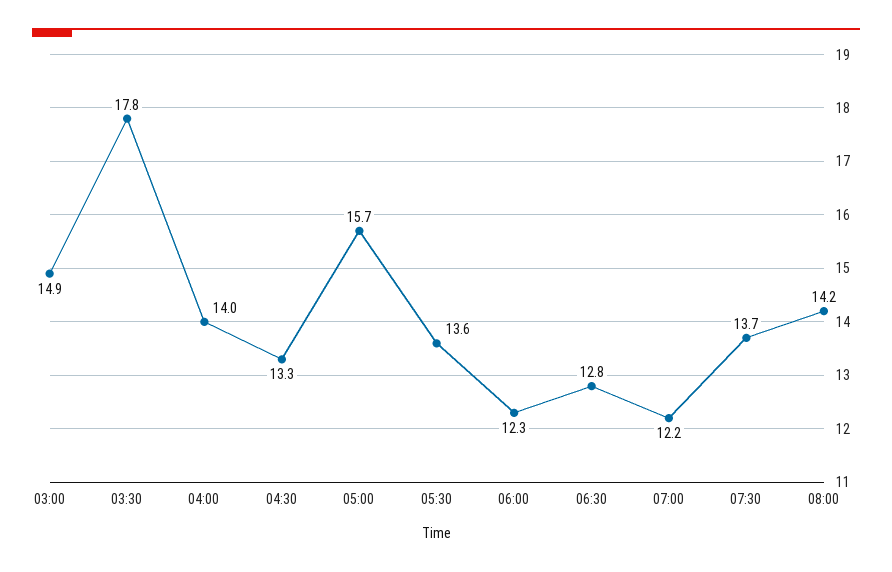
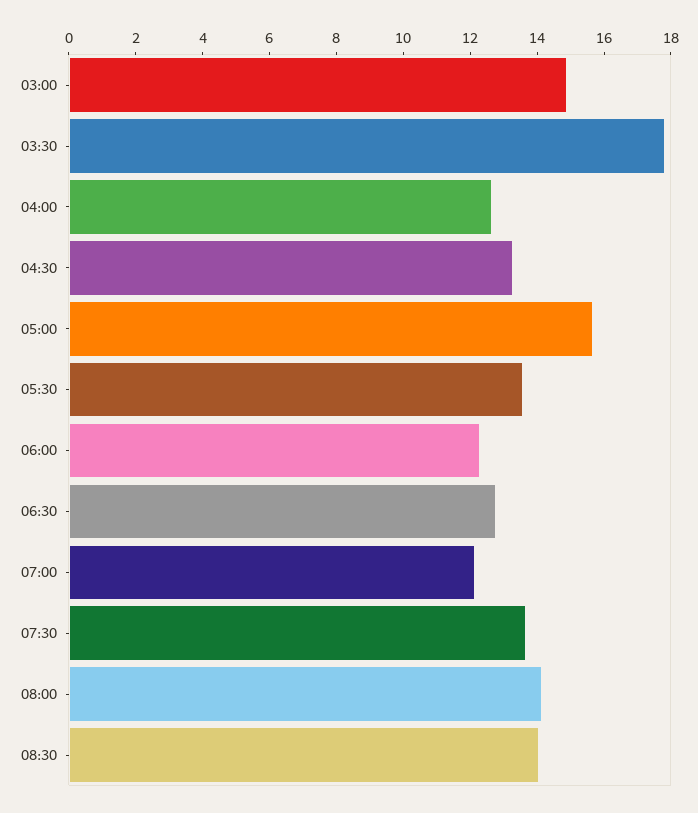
04:00: 14 -> 12.5
08:30: none -> 14

